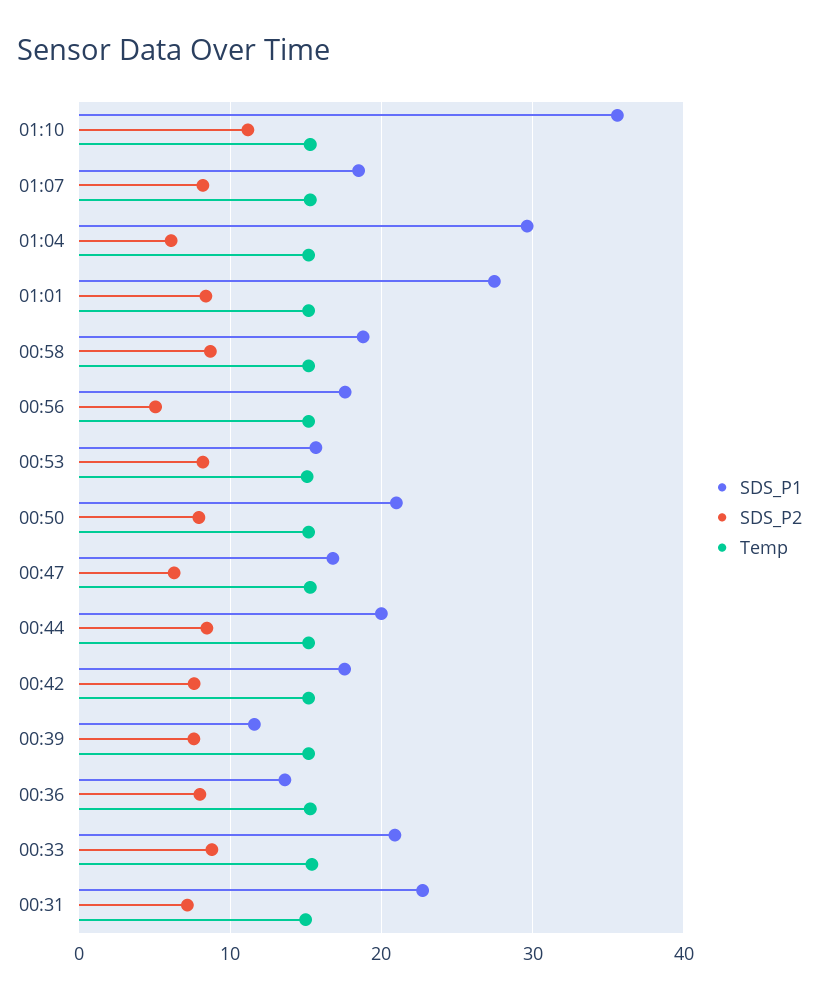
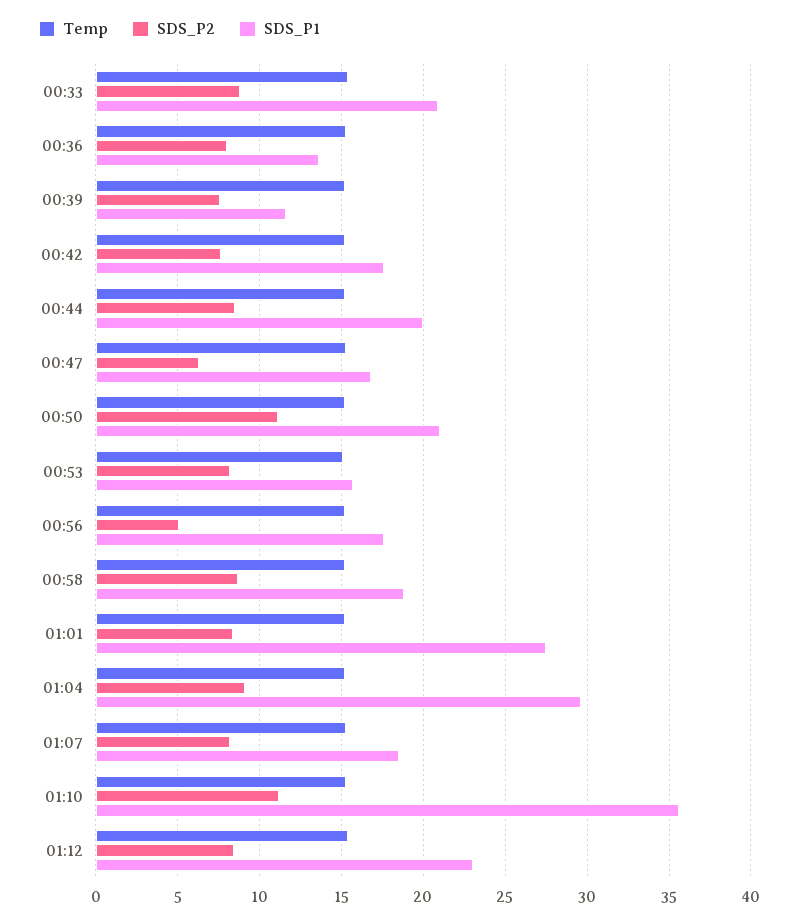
SDS_P2, 01:04: 6 -> 9
SDS_P2, 00:50: 8 -> 11
SDS_P1, 00:31: 23 -> none
SDS_P2, 00:31: 7 -> none
Temp, 00:31: 15 -> none
Temp, 01:12: none -> 15.5
SDS_P2, 01:12: none -> 8.5
SDS_P1, 01:12: none -> 23

